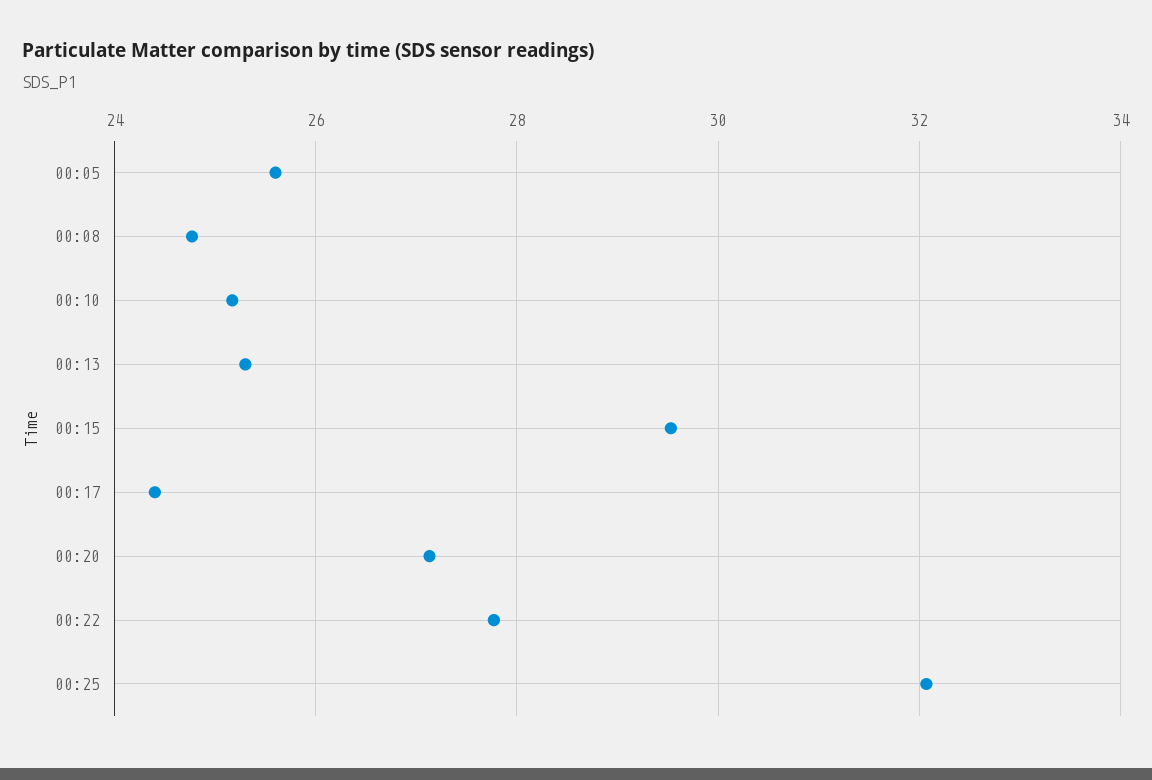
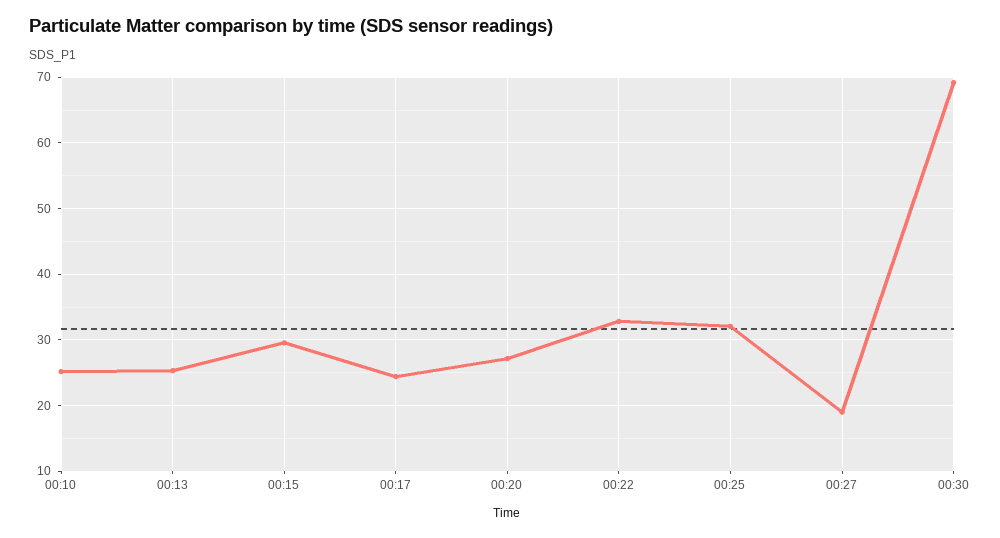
00:05: 25.6 -> none
00:08: 24.8 -> none
00:22: 27.8 -> 33
00:27: none -> 19
00:30: none -> 69

